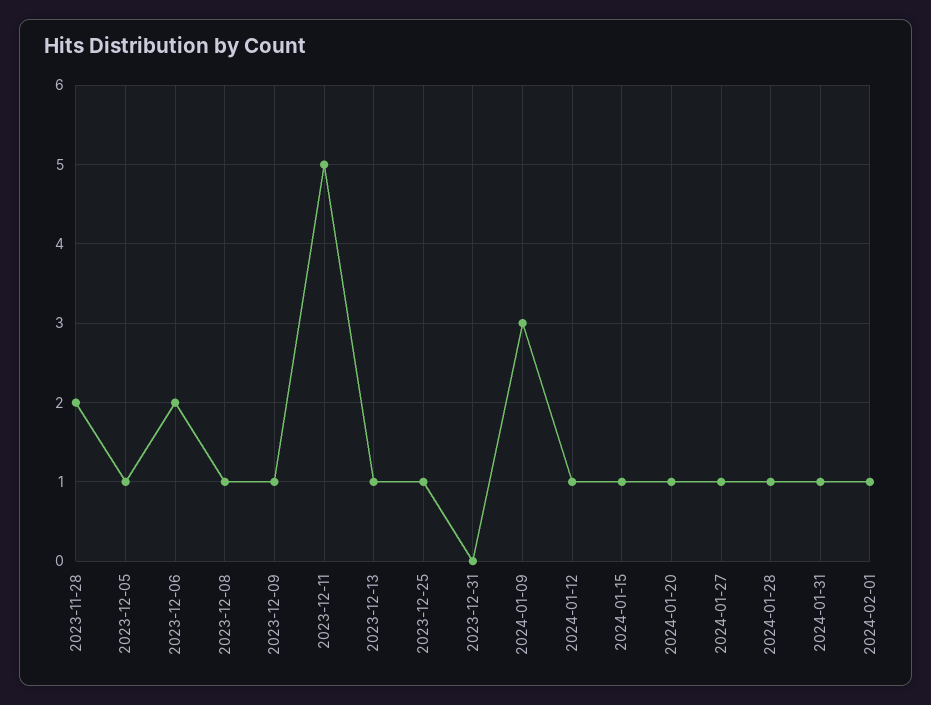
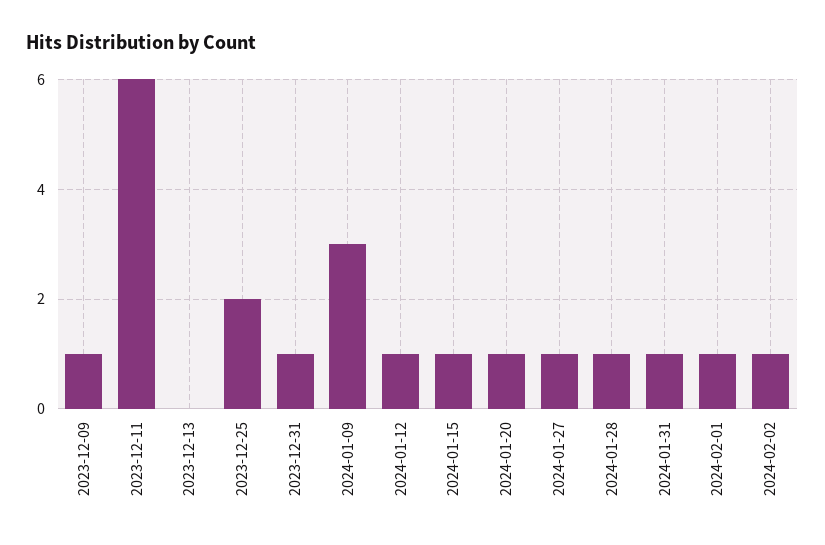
2023-11-28: 2 -> none
2023-12-05: 1 -> none
2023-12-06: 2 -> none
2023-12-08: 1 -> none
2023-12-11: 5 -> 6
2023-12-13: 1 -> 0
2023-12-25: 1 -> 2
2023-12-31: 0 -> 1
2024-02-02: none -> 1

